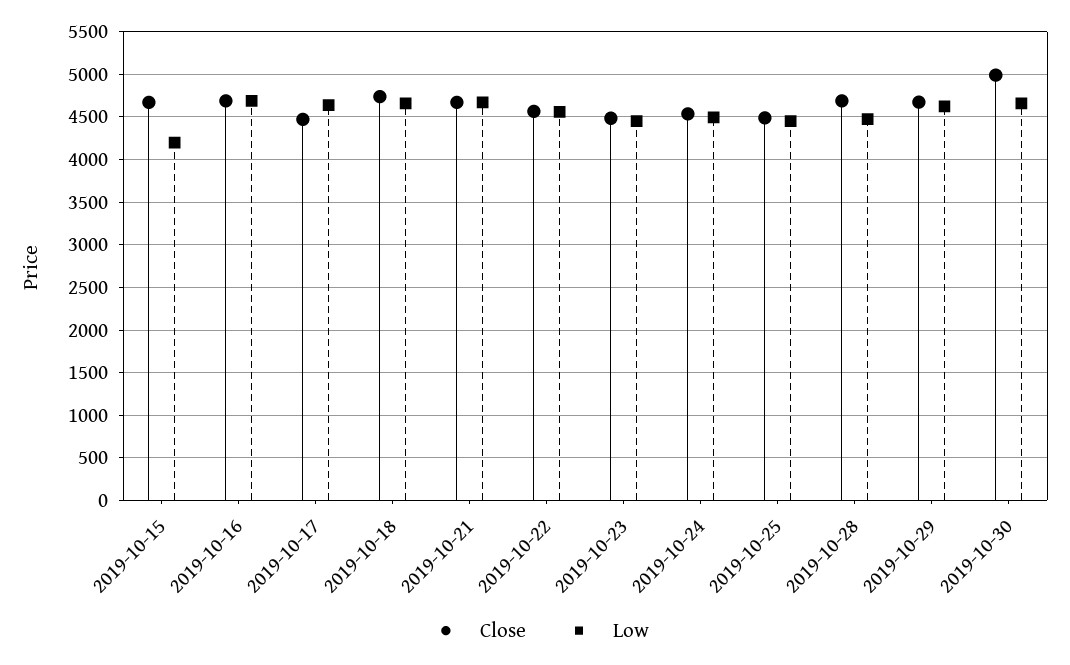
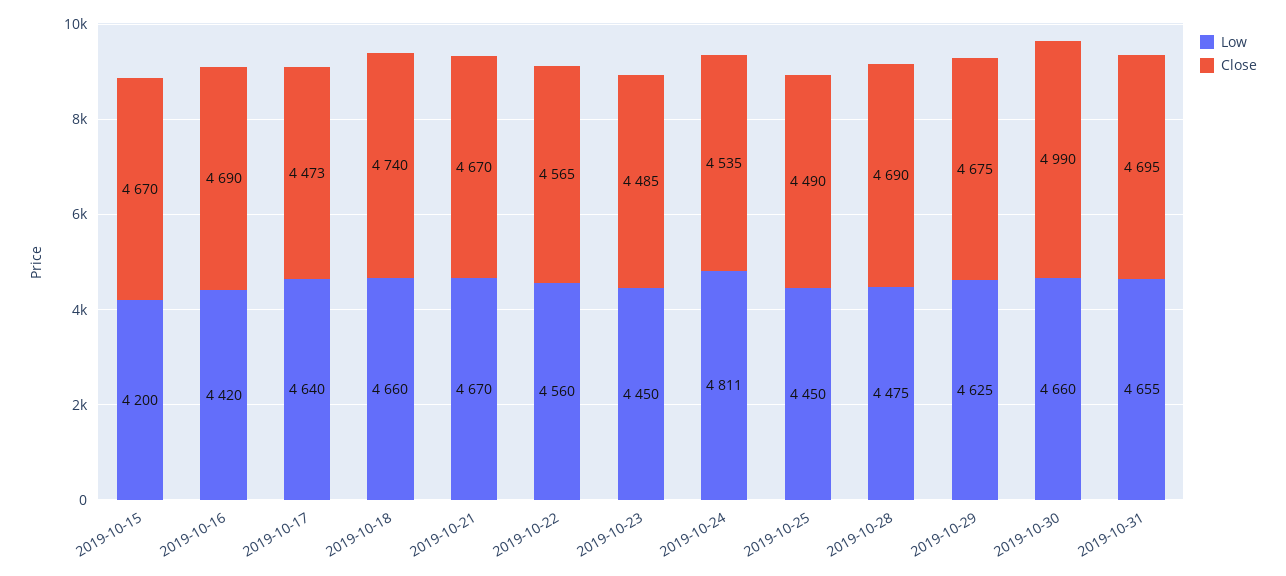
Low, 2019-10-16: 4700 -> 4420
Low, 2019-10-24: 4500 -> 4811
Low, 2019-10-31: none -> 4655
Close, 2019-10-31: none -> 4695

